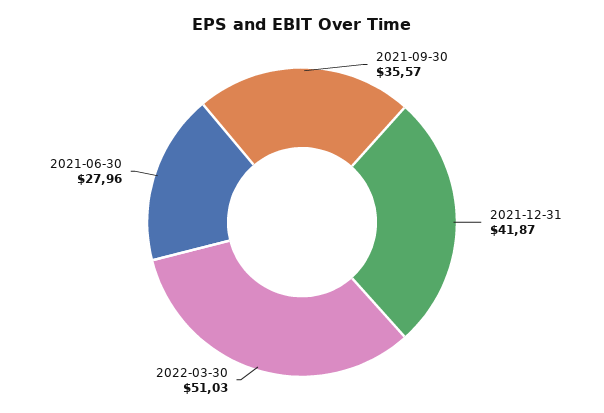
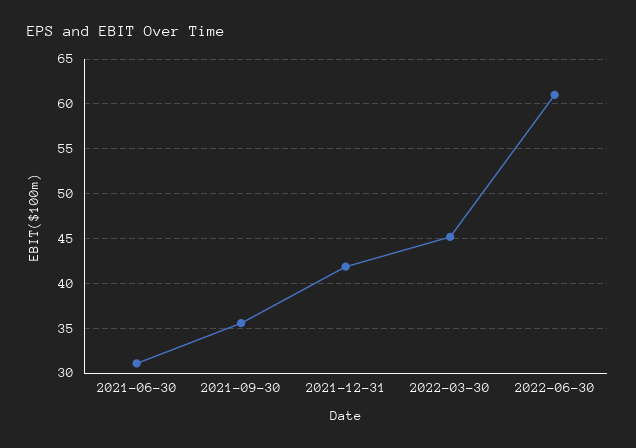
2022-03-30: 51.03 -> 45
2021-06-30: 27.96 -> 31
2022-06-30: none -> 61

